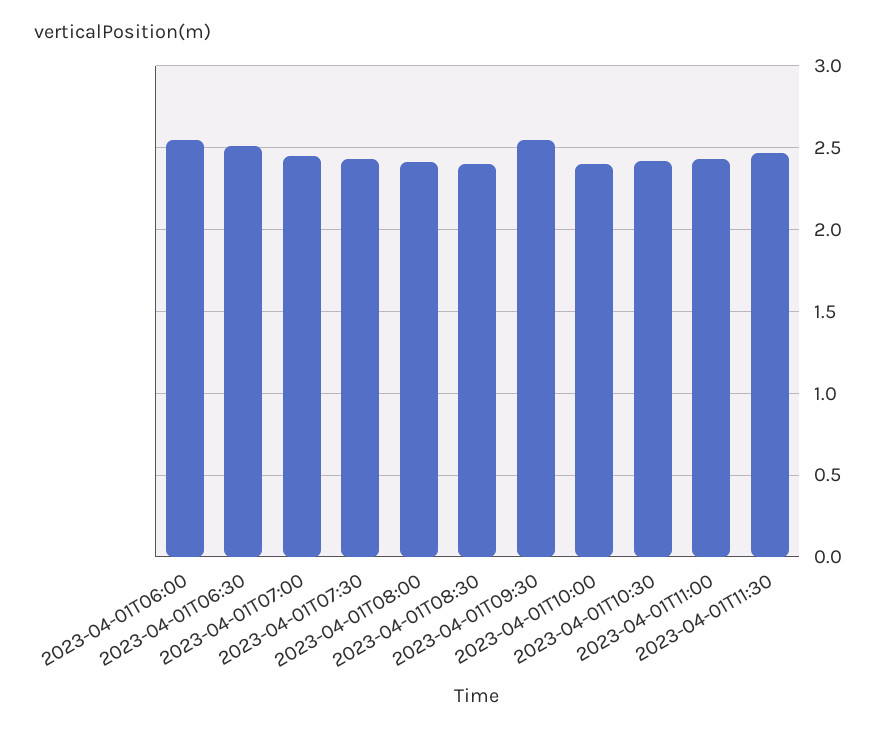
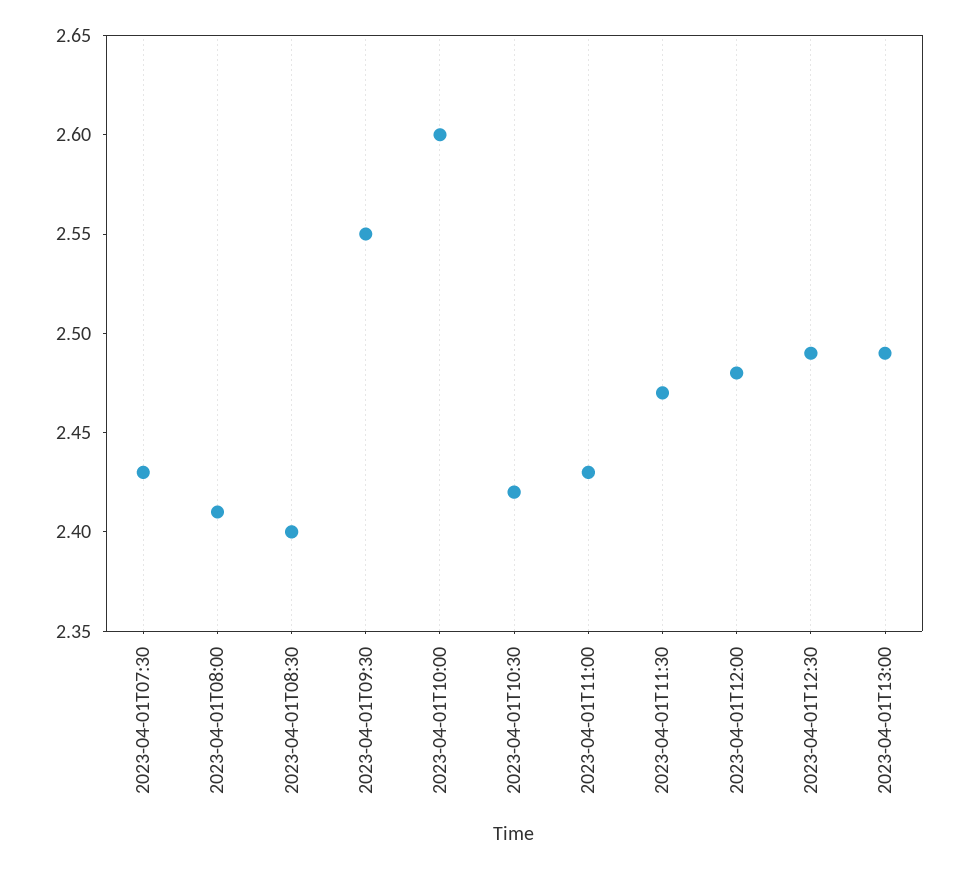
2023-04-01T06:00: 2.55 -> none
2023-04-01T06:30: 2.5 -> none
2023-04-01T07:00: 2.45 -> none
2023-04-01T10:00: 2.4 -> 2.6
2023-04-01T12:00: none -> 2.48
2023-04-01T12:30: none -> 2.49
2023-04-01T13:00: none -> 2.49

